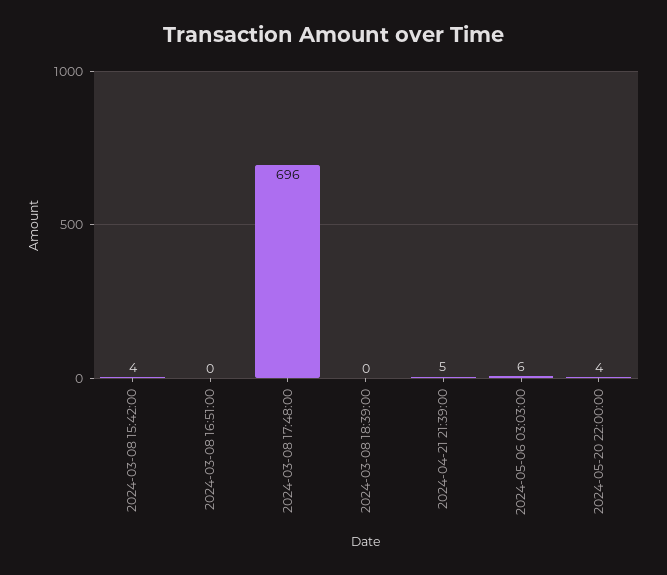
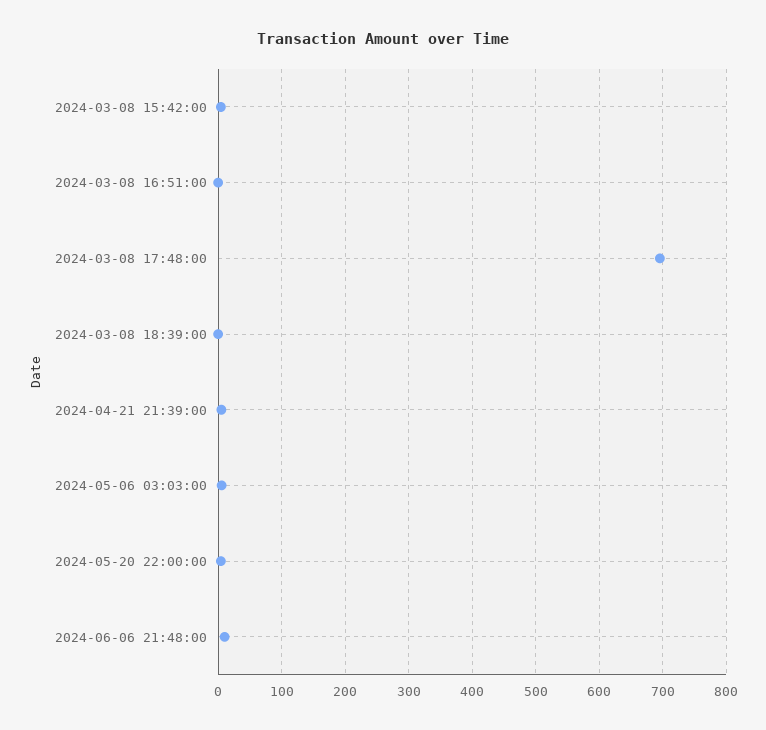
2024-06-06 21:48:00: none -> 10

